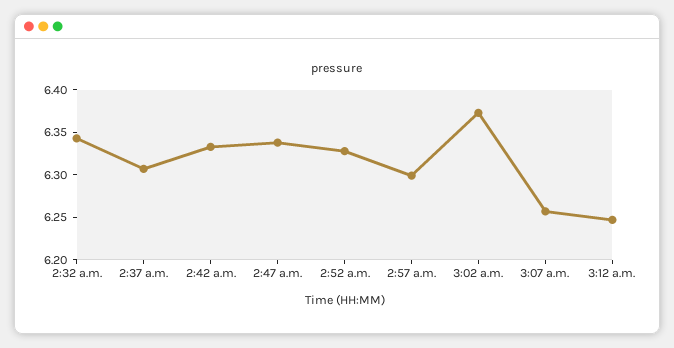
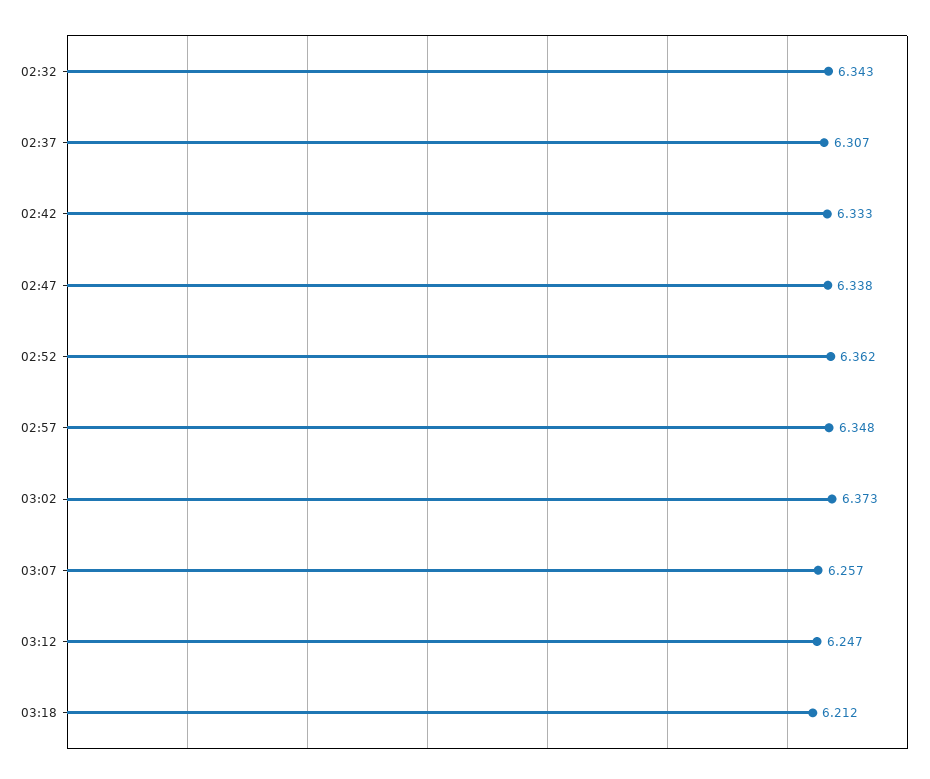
2:52 a.m.: 6.33 -> 6.362
2:57 a.m.: 6.3 -> 6.348
03:18: none -> 6.212

